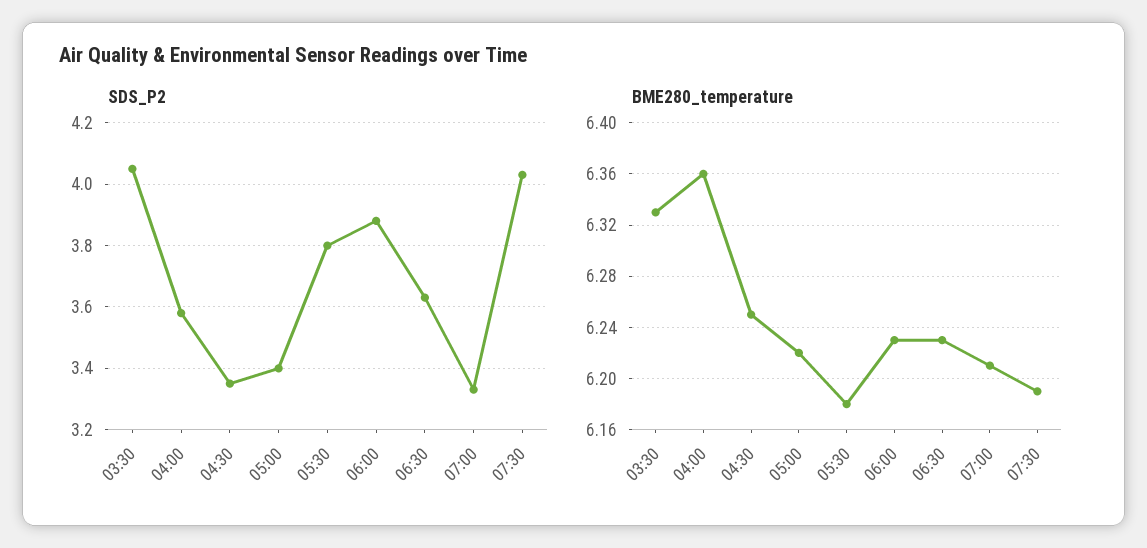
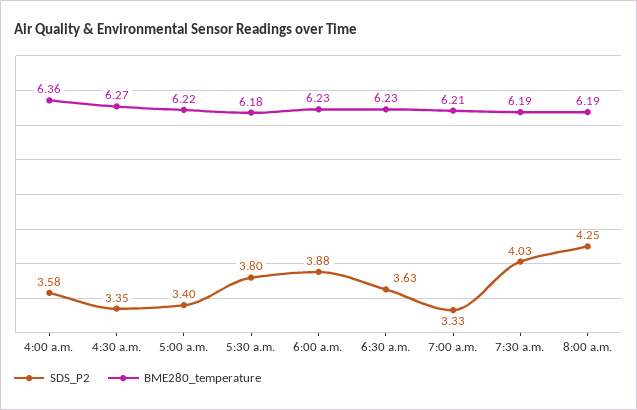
SDS_P2, 03:30: 4.05 -> none
BME280_temperature, 03:30: 6.33 -> none
BME280_temperature, 04:30: 6.25 -> 6.27
SDS_P2, 8:00 a.m.: none -> 4.25
BME280_temperature, 8:00 a.m.: none -> 6.19

